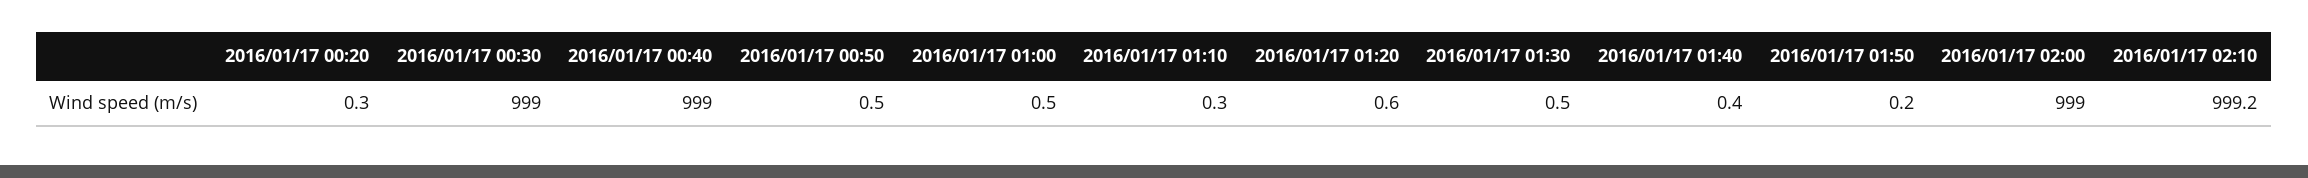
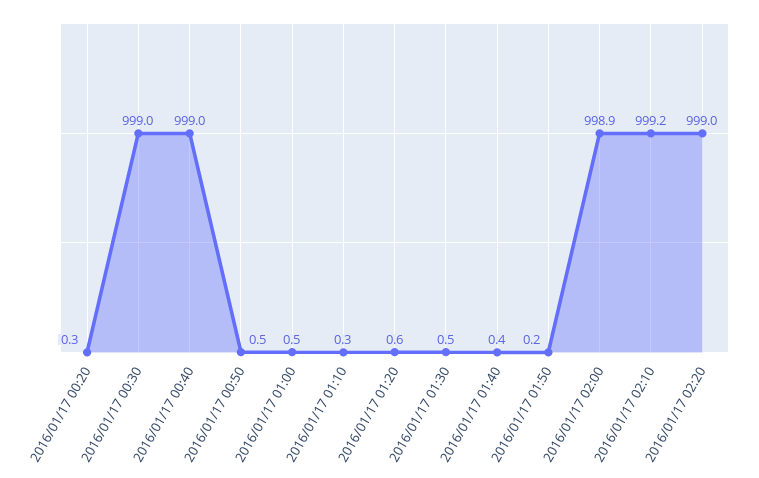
2016/01/17 02:00: 999 -> 998.9
2016/01/17 02:20: none -> 999

